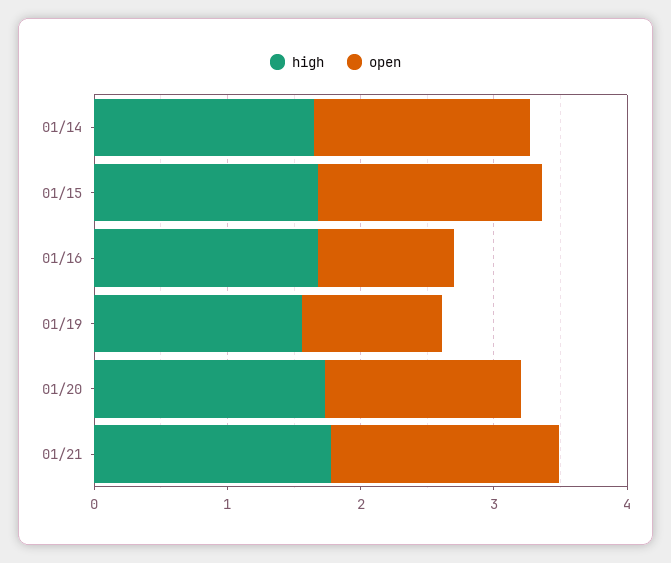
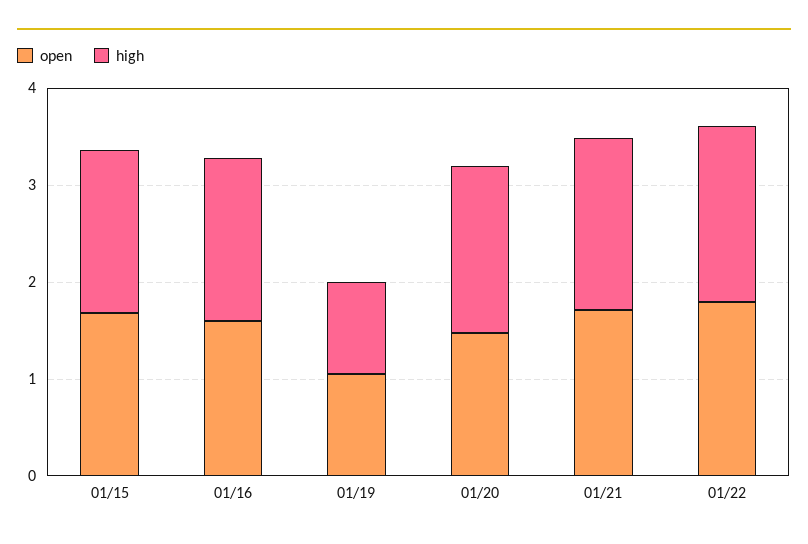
high, 01/14: 1.6 -> none
open, 01/14: 1.6 -> none
open, 01/16: 1 -> 1.6
high, 01/19: 1.6 -> 1
open, 01/22: none -> 1.8
high, 01/22: none -> 1.8

